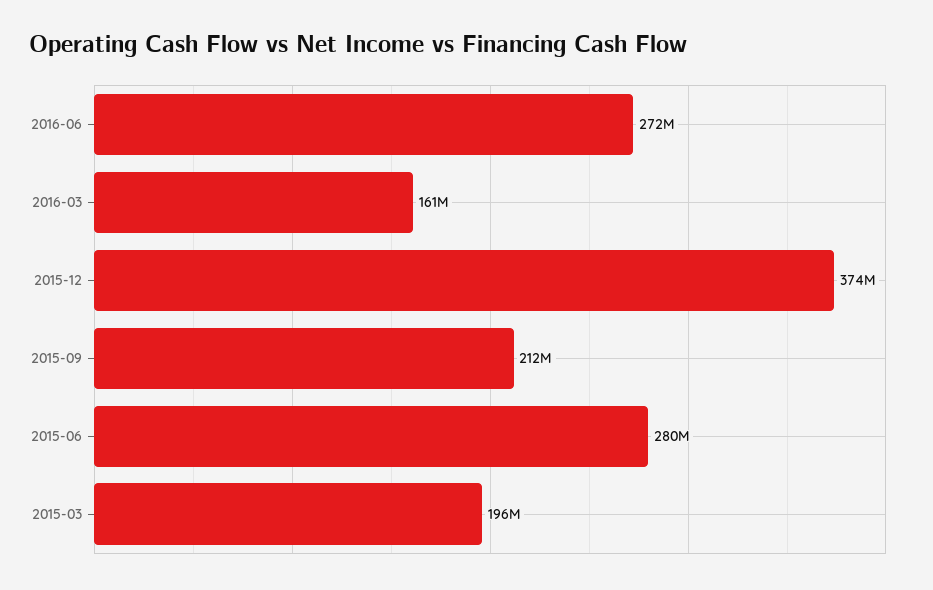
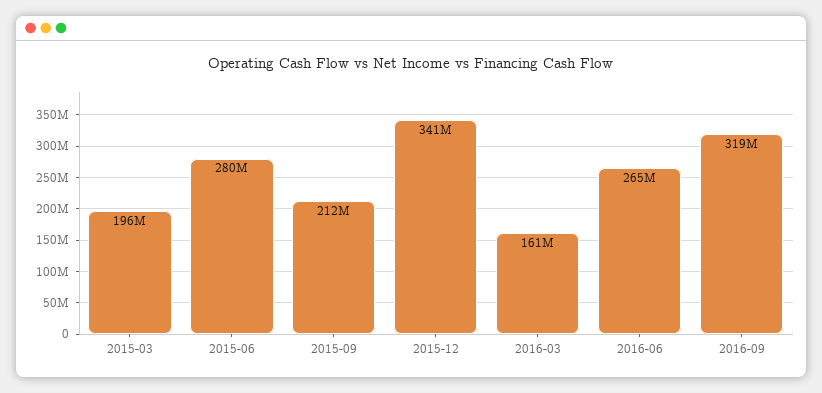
2016-06: 272000000 -> 265000000
2015-12: 374000000 -> 341000000
2016-09: none -> 319000000

